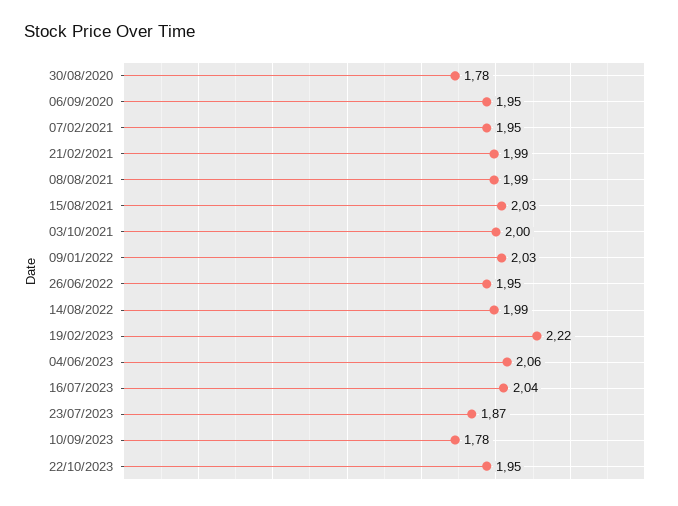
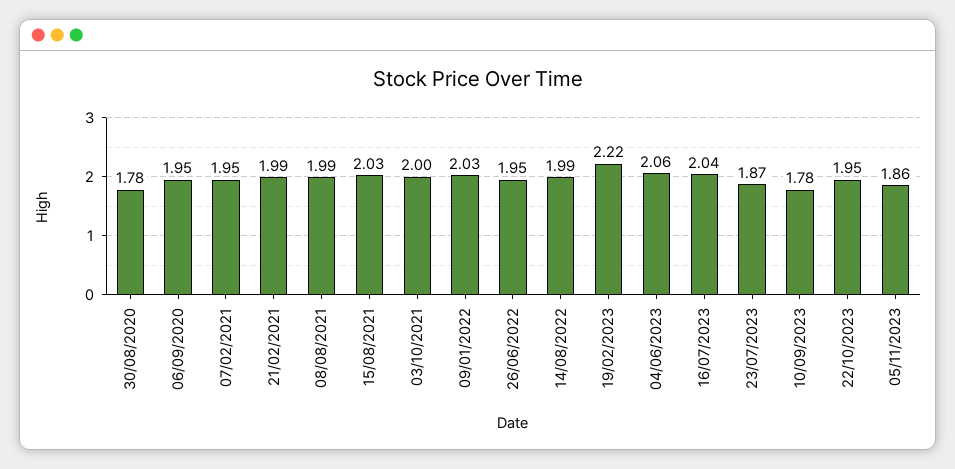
05/11/2023: none -> 1.86

